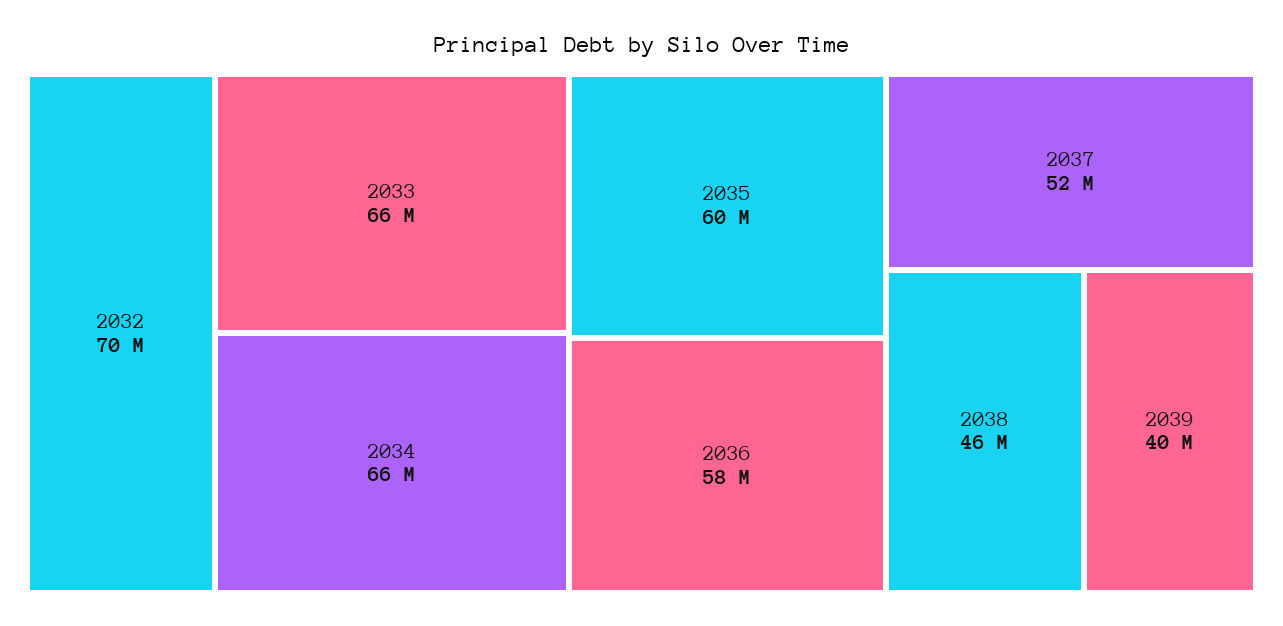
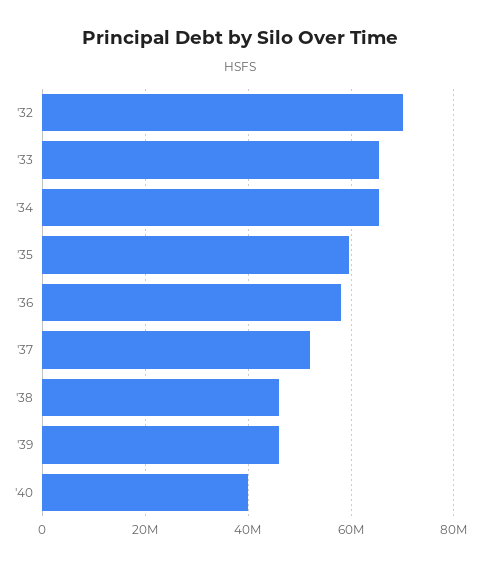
2039: 40000000 -> 46000000
'40: none -> 40000000

